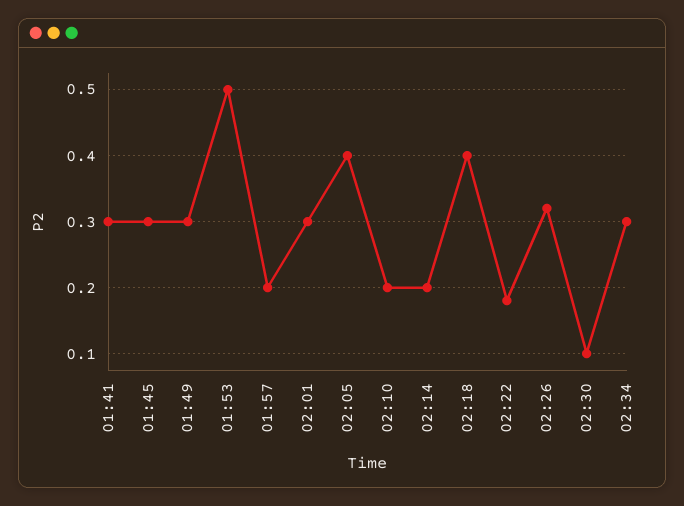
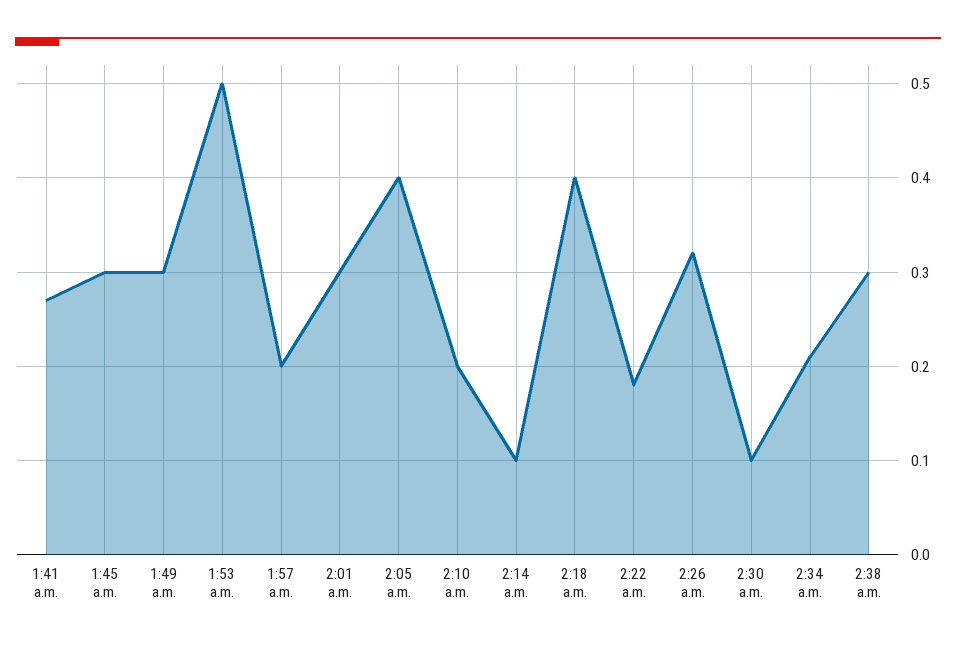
01:41: 0.3 -> 0.27
02:14: 0.2 -> 0.1
02:34: 0.3 -> 0.21
2:38 a.m.: none -> 0.3

